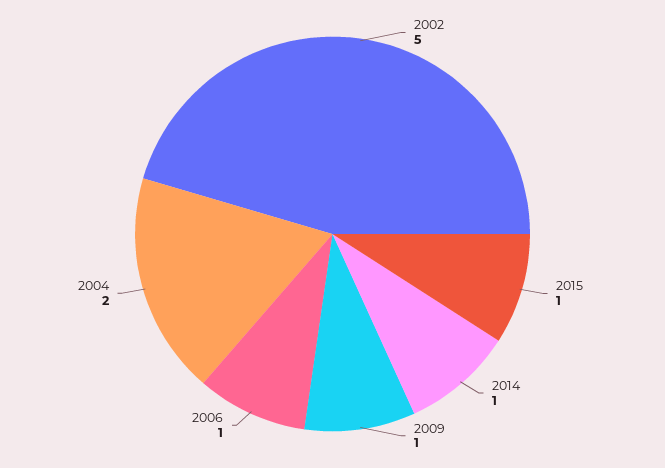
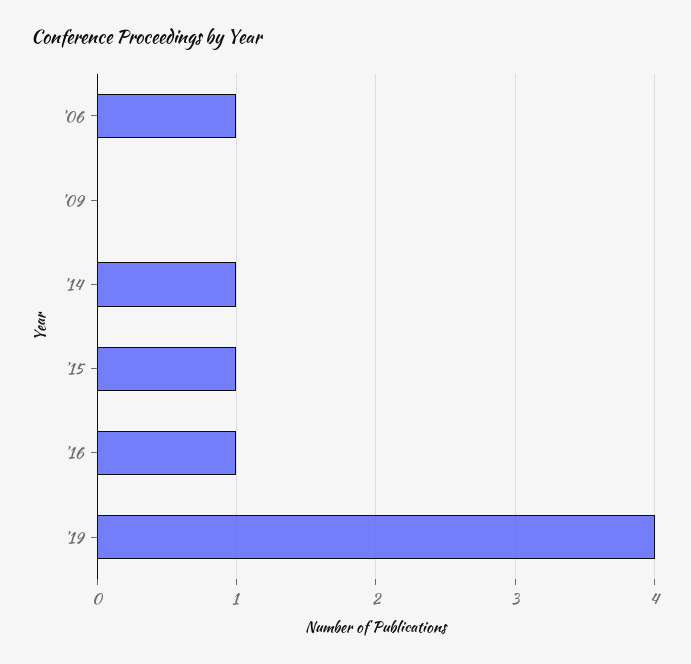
2002: 5 -> none
2009: 1 -> 0
2004: 2 -> none
'16: none -> 1
'19: none -> 4

